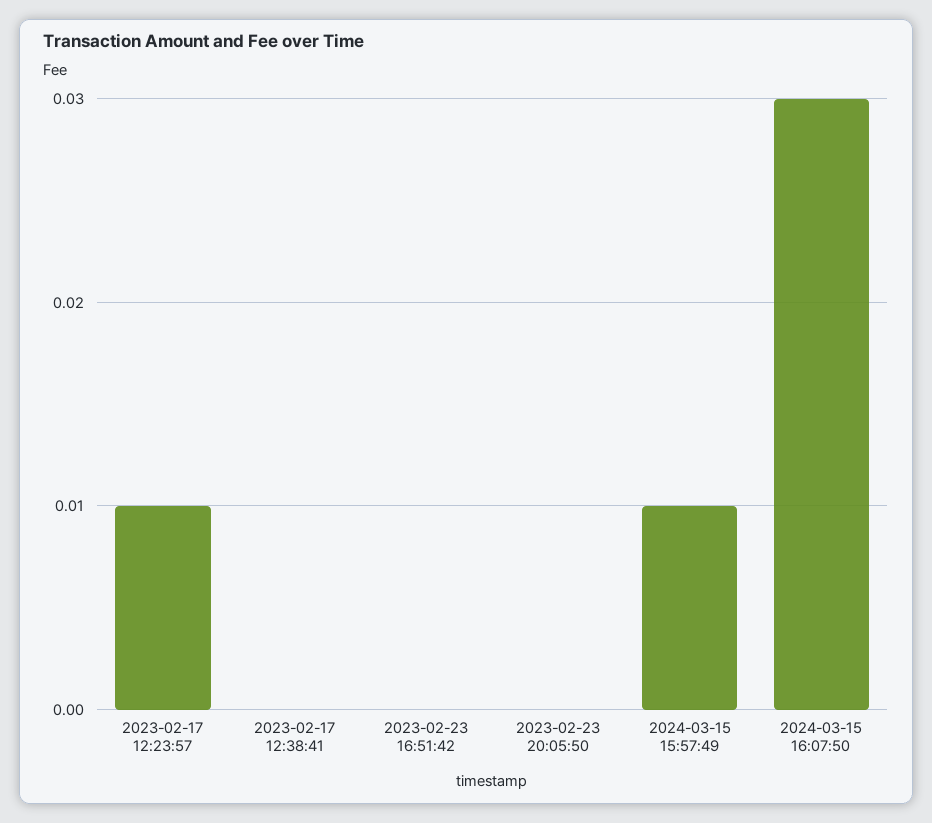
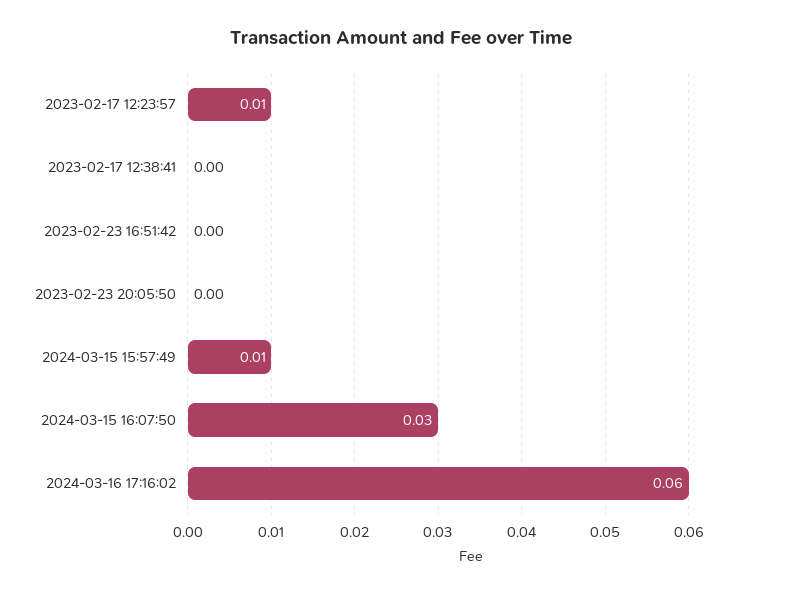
2024-03-16 17:16:02: none -> 0.06

